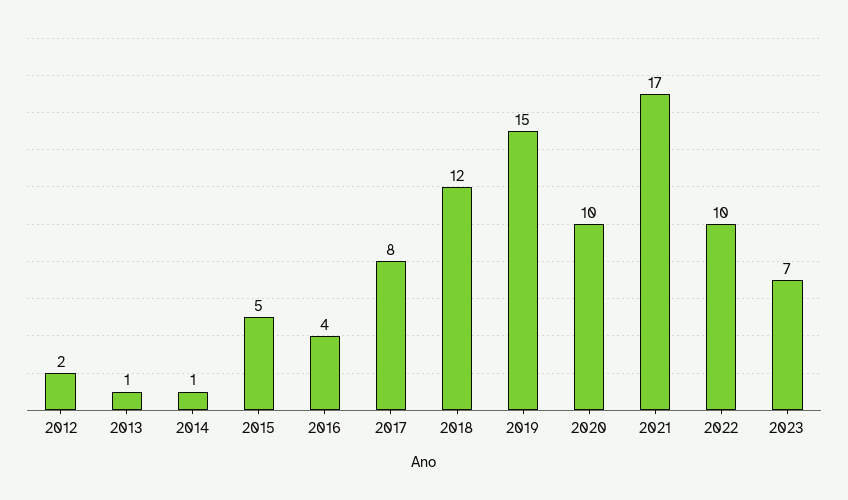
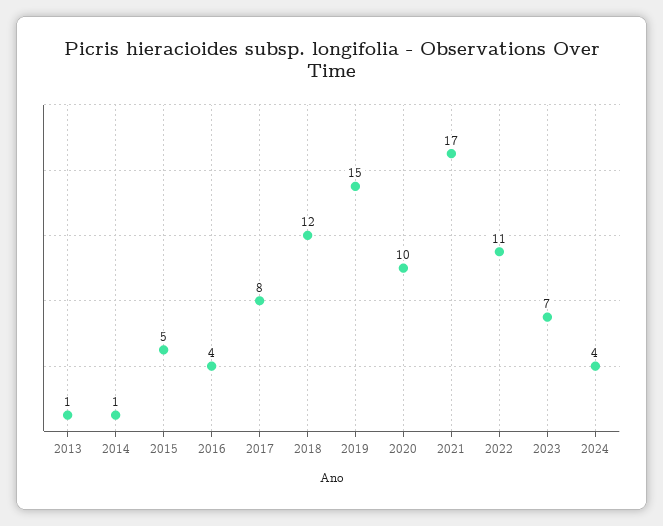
2012: 2 -> none
2022: 10 -> 11
2024: none -> 4

